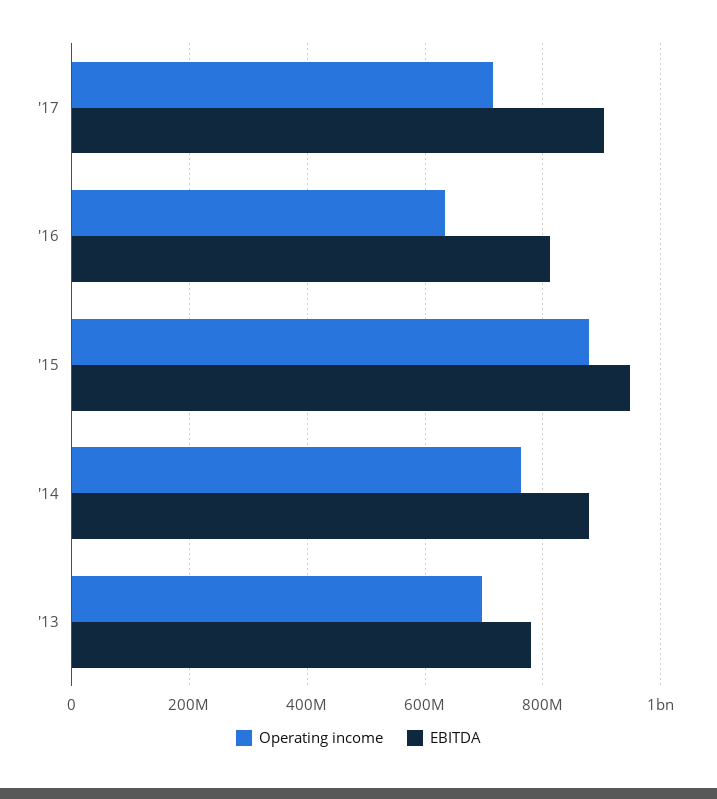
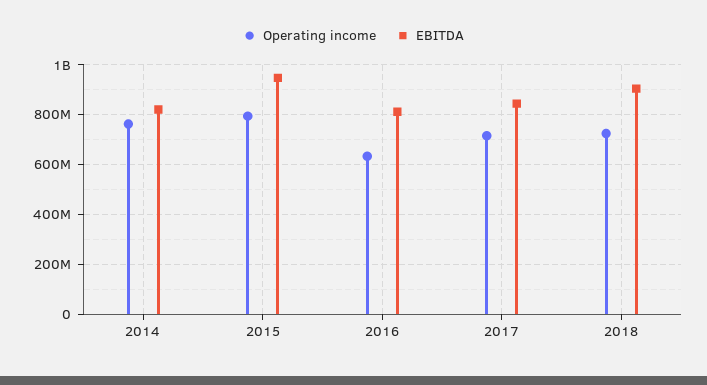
EBITDA, '17: 900000000 -> 850000000
Operating income, '15: 880000000 -> 800000000
EBITDA, '14: 880000000 -> 825000000
Operating income, '13: 700000000 -> none
EBITDA, '13: 780000000 -> none
Operating income, 2018: none -> 725000000
EBITDA, 2018: none -> 900000000

